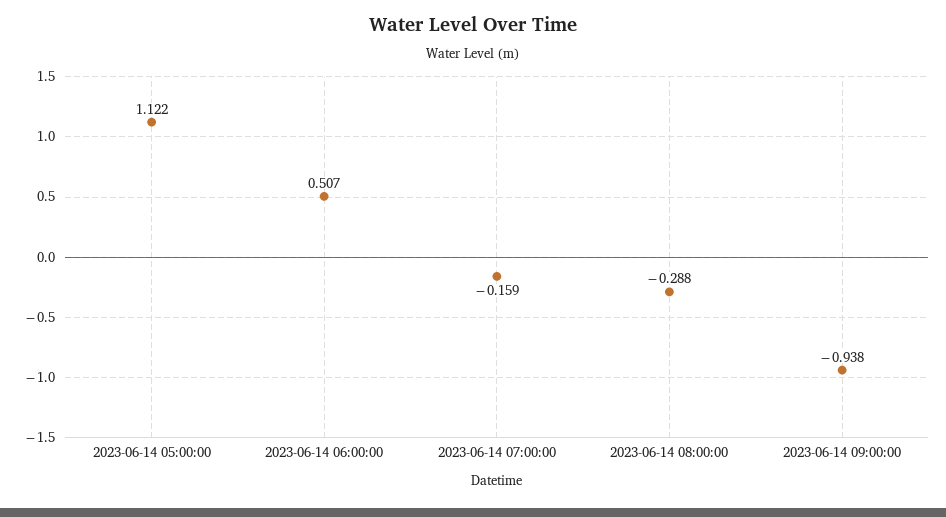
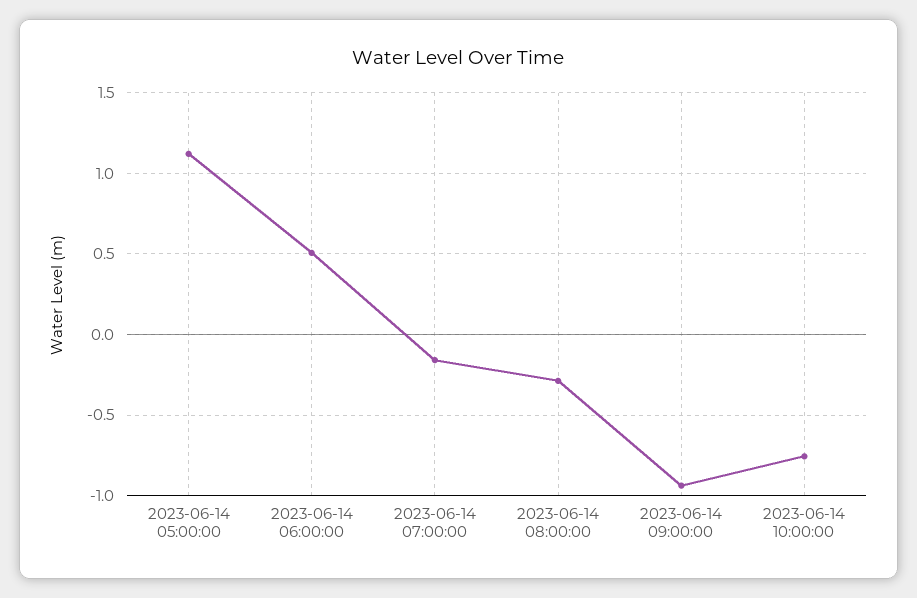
2023-06-14 10:00:00: none -> -0.75

